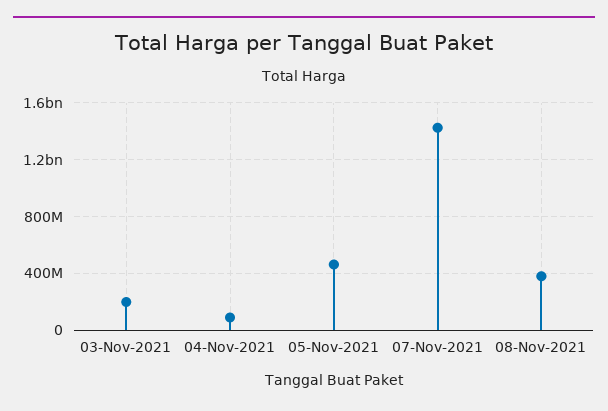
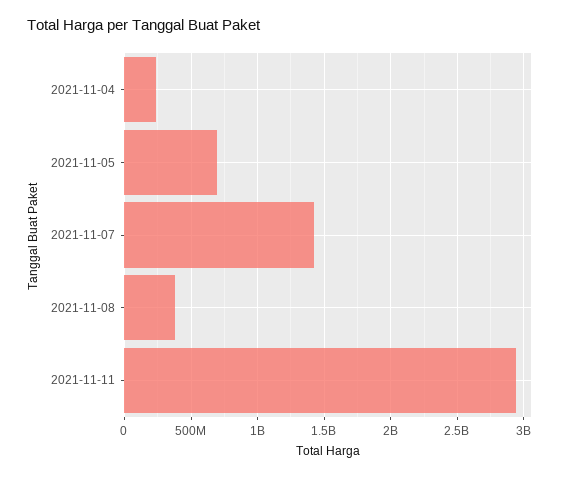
03-Nov-2021: 200000000 -> none
04-Nov-2021: 100000000 -> 250000000
05-Nov-2021: 450000000 -> 700000000
2021-11-11: none -> 2950000000

